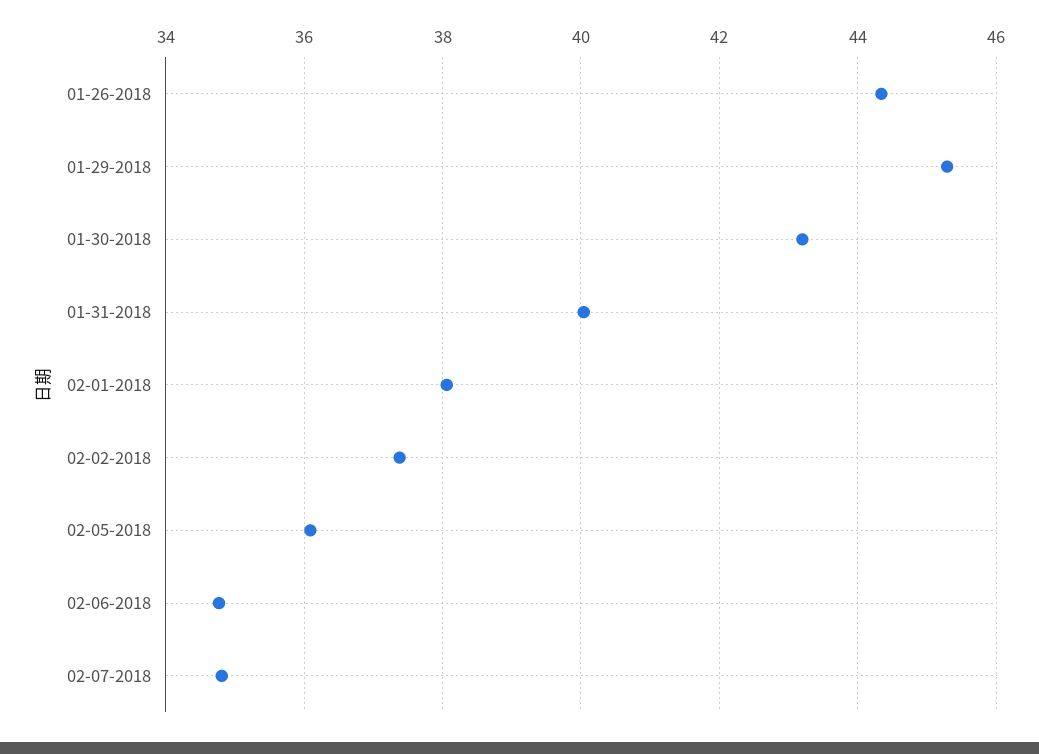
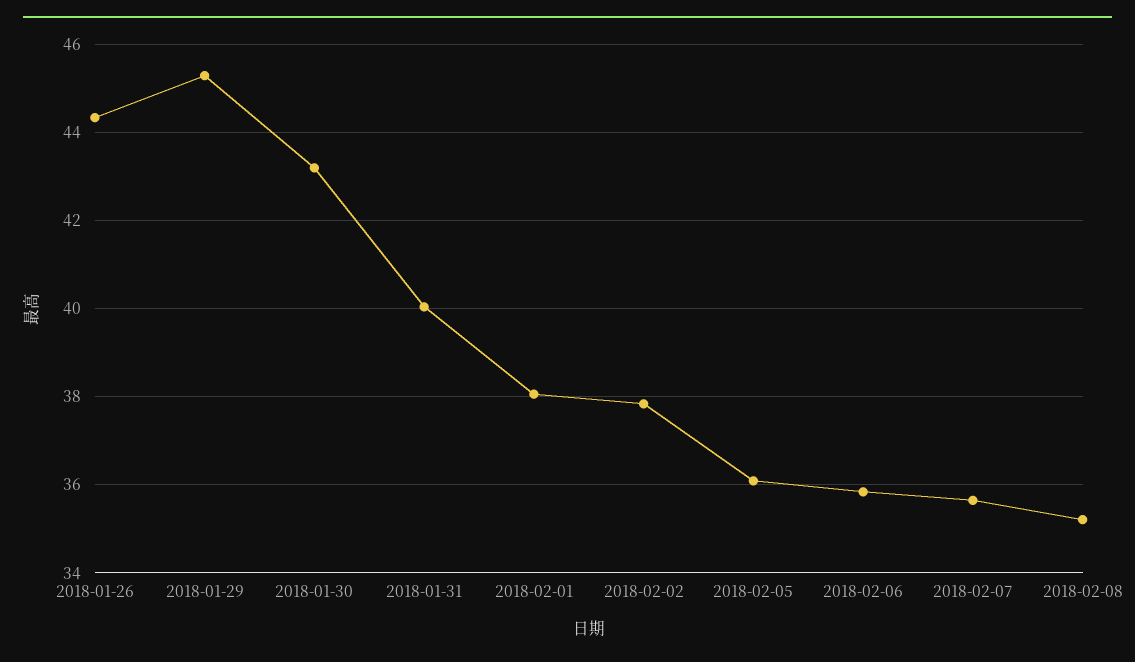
02-02-2018: 37.4 -> 37.8
02-06-2018: 34.8 -> 35.8
02-07-2018: 34.8 -> 35.6
2018-02-08: none -> 35.2

